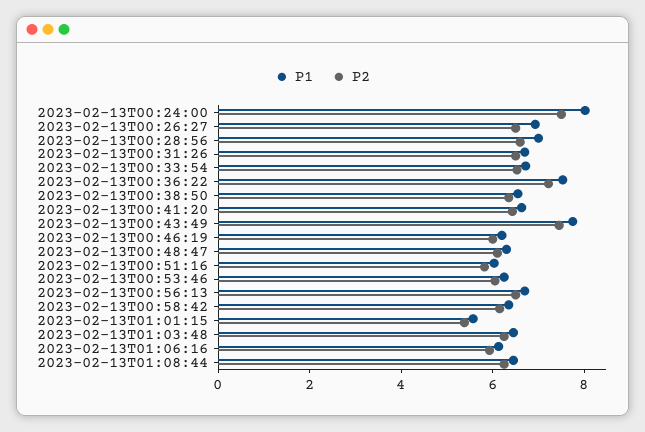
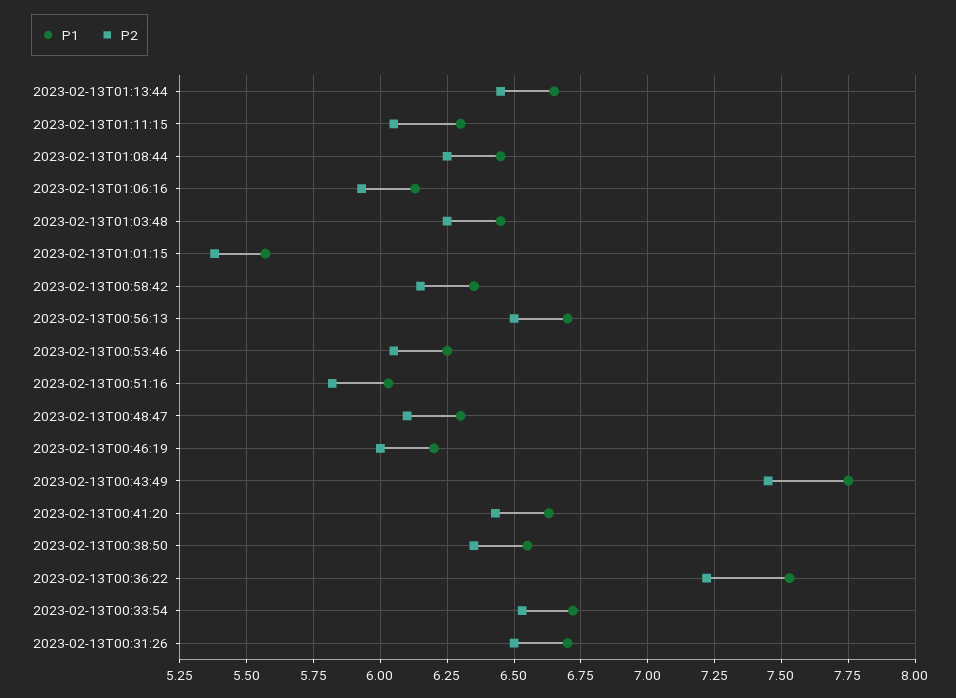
P1, 2023-02-13T00:24:00: 8 -> none
P2, 2023-02-13T00:24:00: 7.5 -> none
P1, 2023-02-13T00:26:27: 7 -> none
P2, 2023-02-13T00:26:27: 6.5 -> none
P1, 2023-02-13T00:28:56: 7 -> none
P2, 2023-02-13T00:28:56: 6.5 -> none
P1, 2023-02-13T01:13:44: none -> 6.65
P2, 2023-02-13T01:13:44: none -> 6.45
P1, 2023-02-13T01:11:15: none -> 6.3
P2, 2023-02-13T01:11:15: none -> 6.05

